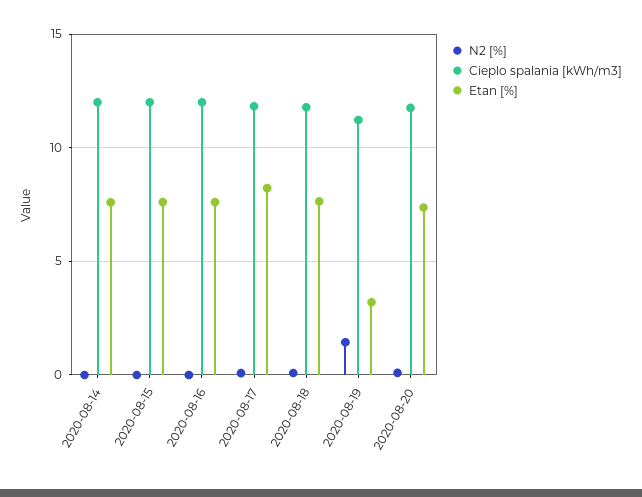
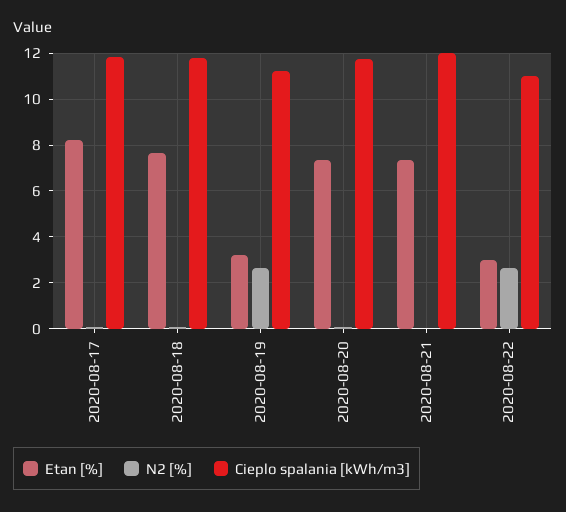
N2 [%], 2020-08-14: 0 -> none
Cieplo spalania [kWh/m3], 2020-08-14: 12 -> none
Etan [%], 2020-08-14: 7.5 -> none
N2 [%], 2020-08-15: 0 -> none
Cieplo spalania [kWh/m3], 2020-08-15: 12 -> none
Etan [%], 2020-08-15: 7.5 -> none
N2 [%], 2020-08-16: 0 -> none
Cieplo spalania [kWh/m3], 2020-08-16: 12 -> none
Etan [%], 2020-08-16: 7.5 -> none
N2 [%], 2020-08-19: 1.5 -> 2.5
Etan [%], 2020-08-21: none -> 7.5
N2 [%], 2020-08-21: none -> 0
Cieplo spalania [kWh/m3], 2020-08-21: none -> 12
Etan [%], 2020-08-22: none -> 3
N2 [%], 2020-08-22: none -> 2.5
Cieplo spalania [kWh/m3], 2020-08-22: none -> 11

